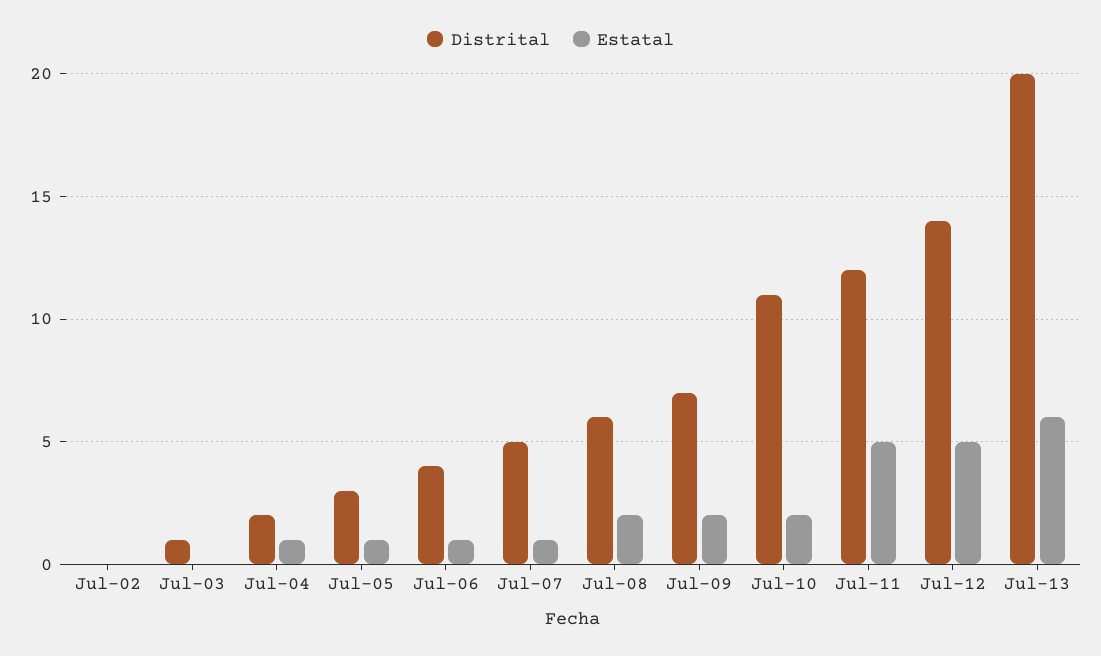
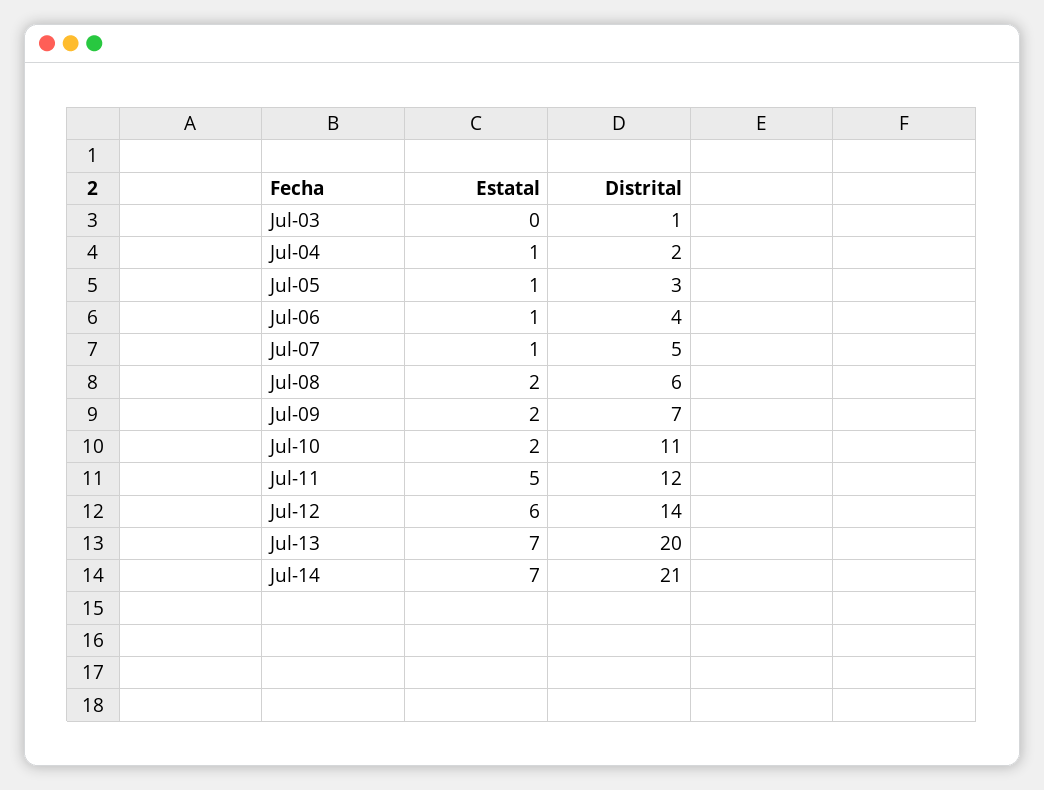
Distrital, Jul-02: 0 -> none
Estatal, Jul-02: 0 -> none
Estatal, Jul-12: 5 -> 6
Estatal, Jul-13: 6 -> 7
Estatal, Jul-14: none -> 7
Distrital, Jul-14: none -> 21

